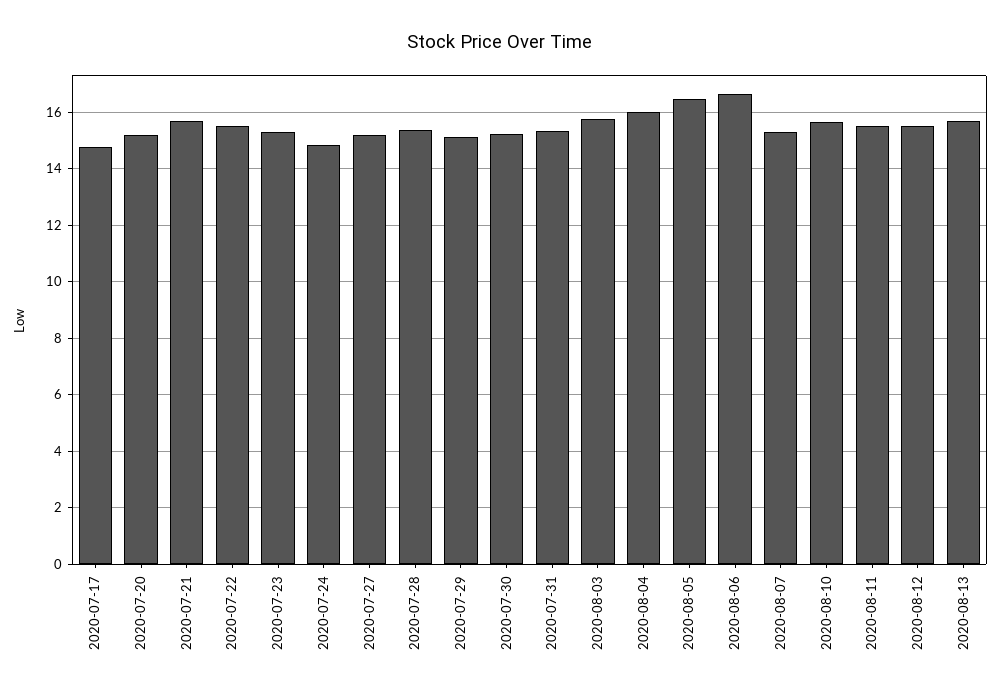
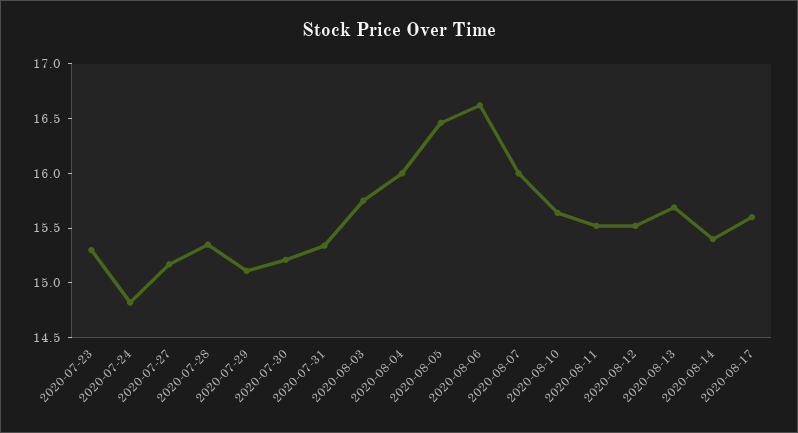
2020-07-17: 14.75 -> none
2020-07-20: 15.25 -> none
2020-07-21: 15.75 -> none
2020-07-22: 15.5 -> none
2020-08-07: 15.25 -> 16
2020-08-14: none -> 15.4
2020-08-17: none -> 15.6

